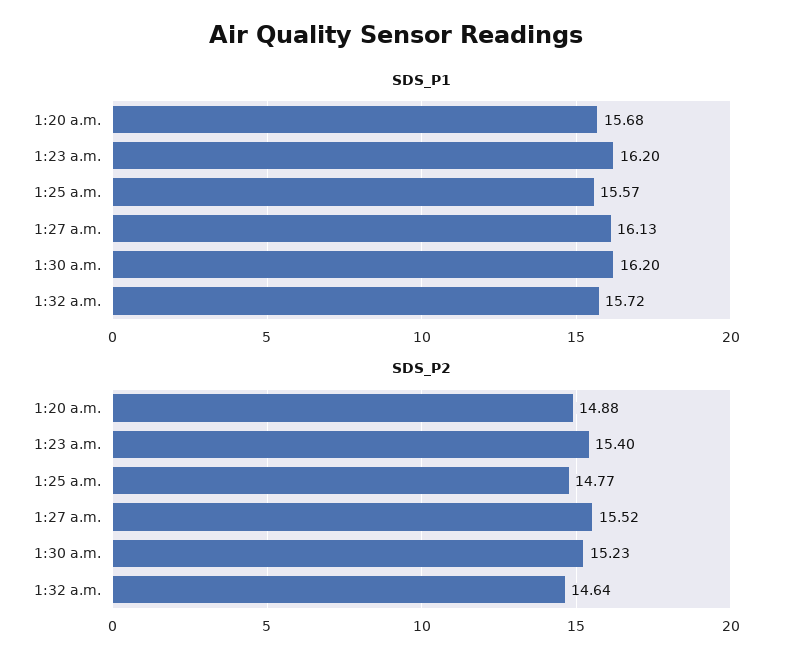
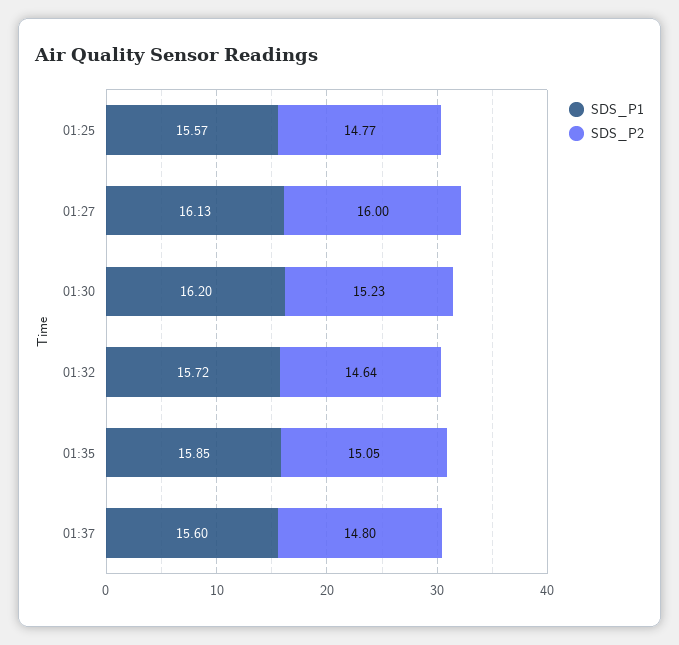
SDS_P1, 1:20 a.m.: 15.68 -> none
SDS_P1, 1:23 a.m.: 16.2 -> none
SDS_P2, 1:20 a.m.: 14.88 -> none
SDS_P2, 1:23 a.m.: 15.4 -> none
SDS_P2, 1:27 a.m.: 15.52 -> 16
SDS_P1, 01:35: none -> 15.85
SDS_P2, 01:35: none -> 15.05
SDS_P1, 01:37: none -> 15.6
SDS_P2, 01:37: none -> 14.8

